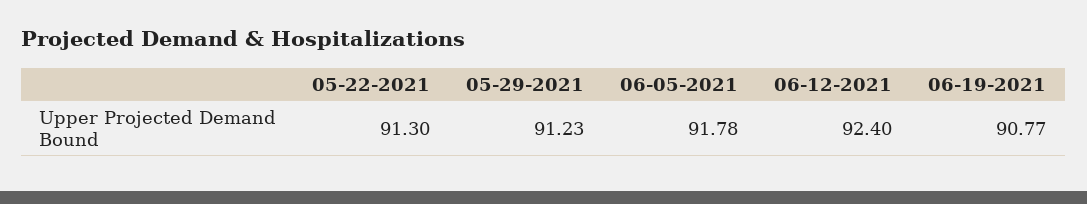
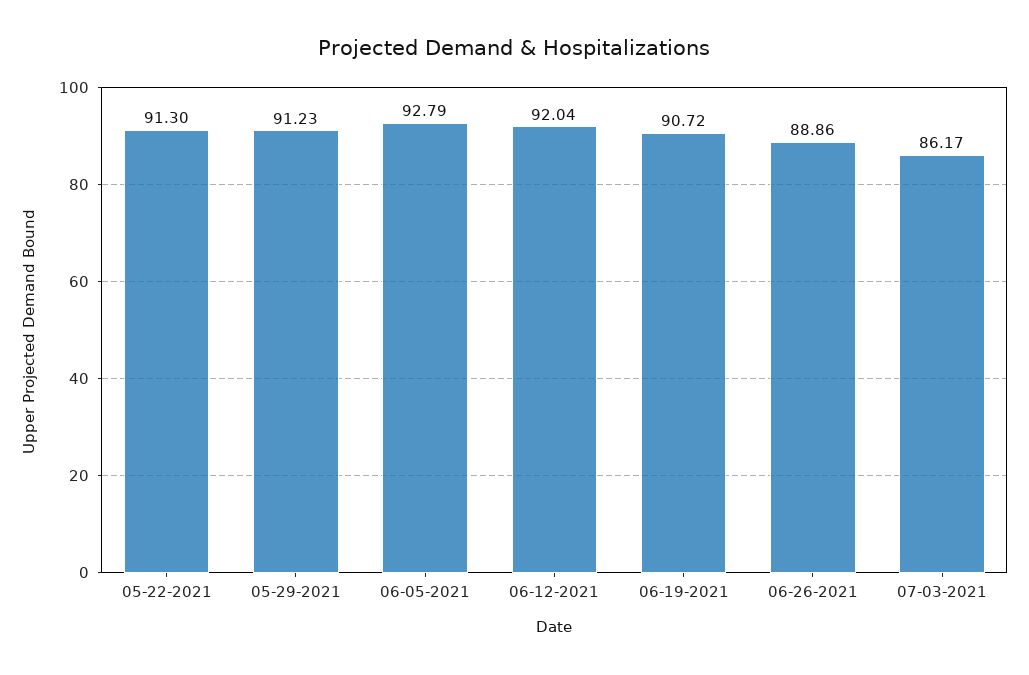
06-05-2021: 91.78 -> 92.79
06-12-2021: 92.4 -> 92.04
06-19-2021: 90.77 -> 90.72
06-26-2021: none -> 88.86
07-03-2021: none -> 86.17

